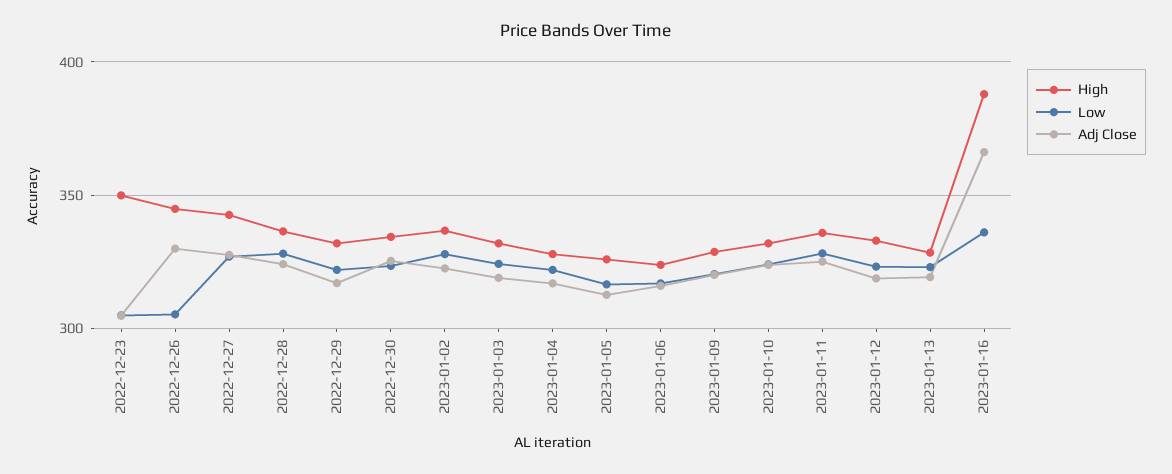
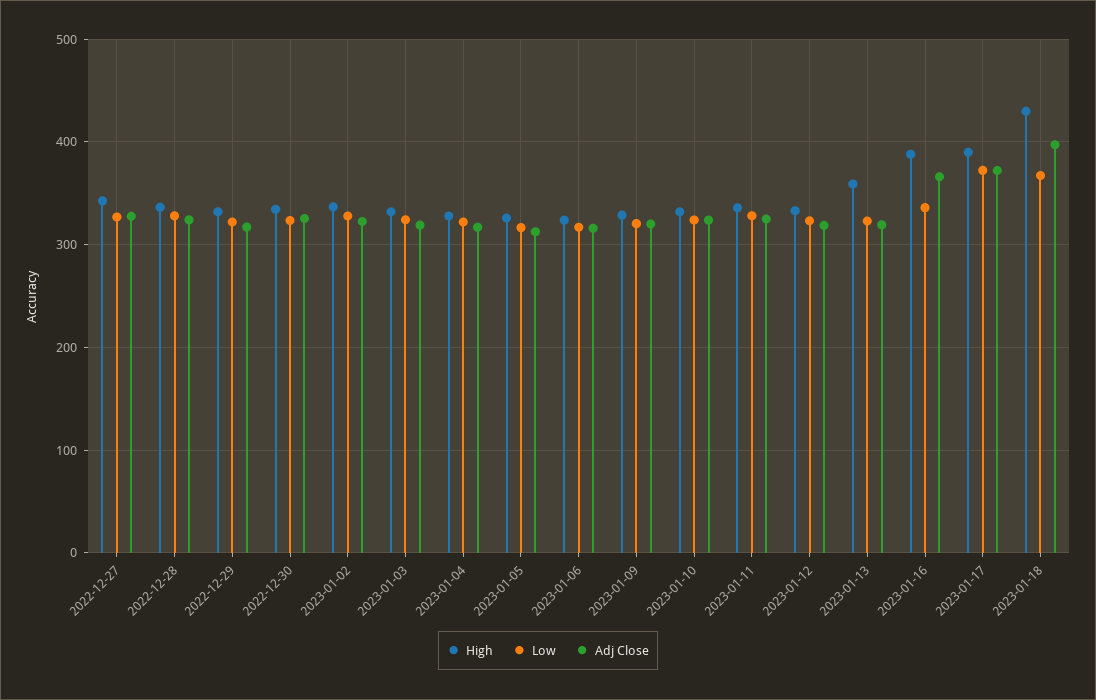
High, 2022-12-23: 350 -> none
Low, 2022-12-23: 305 -> none
Adj Close, 2022-12-23: 305 -> none
High, 2022-12-26: 345 -> none
Low, 2022-12-26: 305 -> none
Adj Close, 2022-12-26: 330 -> none
High, 2023-01-13: 330 -> 360
High, 2023-01-17: none -> 390
Low, 2023-01-17: none -> 370
Adj Close, 2023-01-17: none -> 370
High, 2023-01-18: none -> 430
Low, 2023-01-18: none -> 370
Adj Close, 2023-01-18: none -> 400

